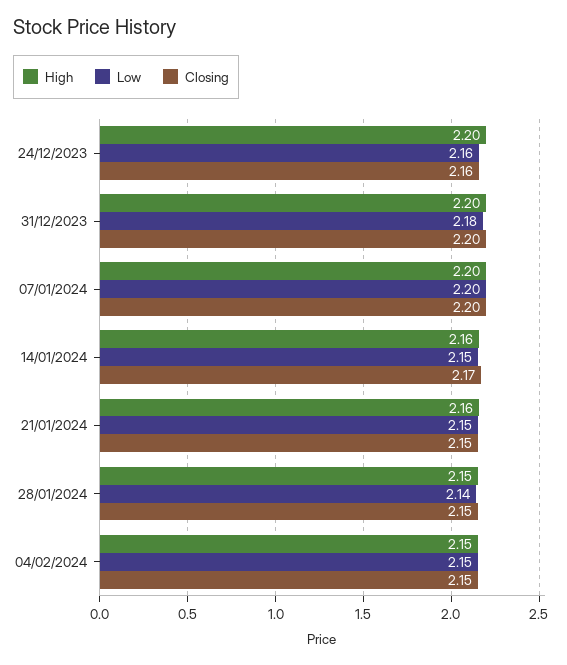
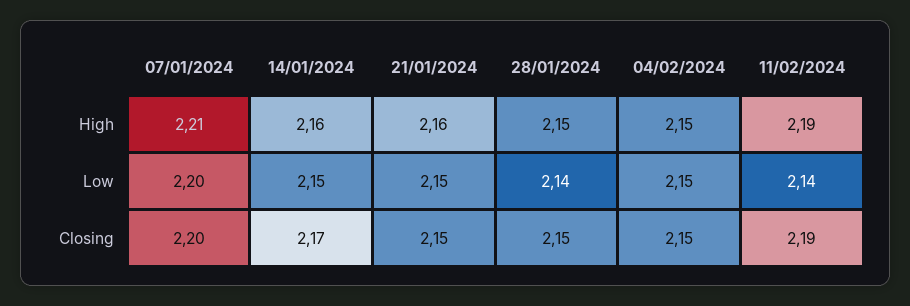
High, 24/12/2023: 2.2 -> none
Low, 24/12/2023: 2.16 -> none
Closing, 24/12/2023: 2.16 -> none
High, 31/12/2023: 2.2 -> none
Low, 31/12/2023: 2.18 -> none
Closing, 31/12/2023: 2.2 -> none
High, 07/01/2024: 2.2 -> 2.21
High, 11/02/2024: none -> 2.19
Low, 11/02/2024: none -> 2.14
Closing, 11/02/2024: none -> 2.19

